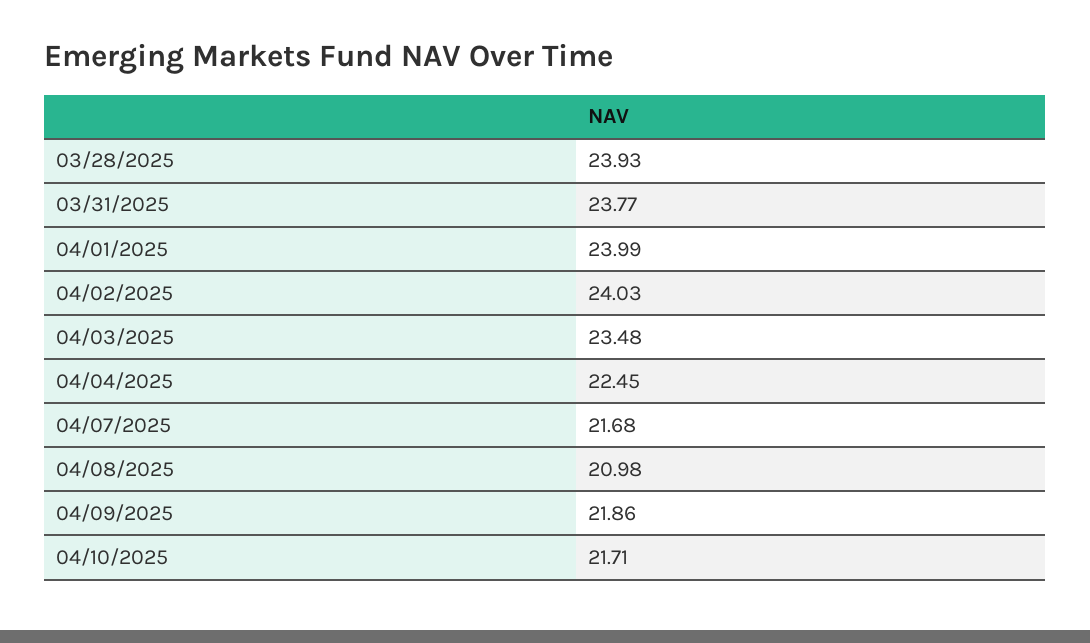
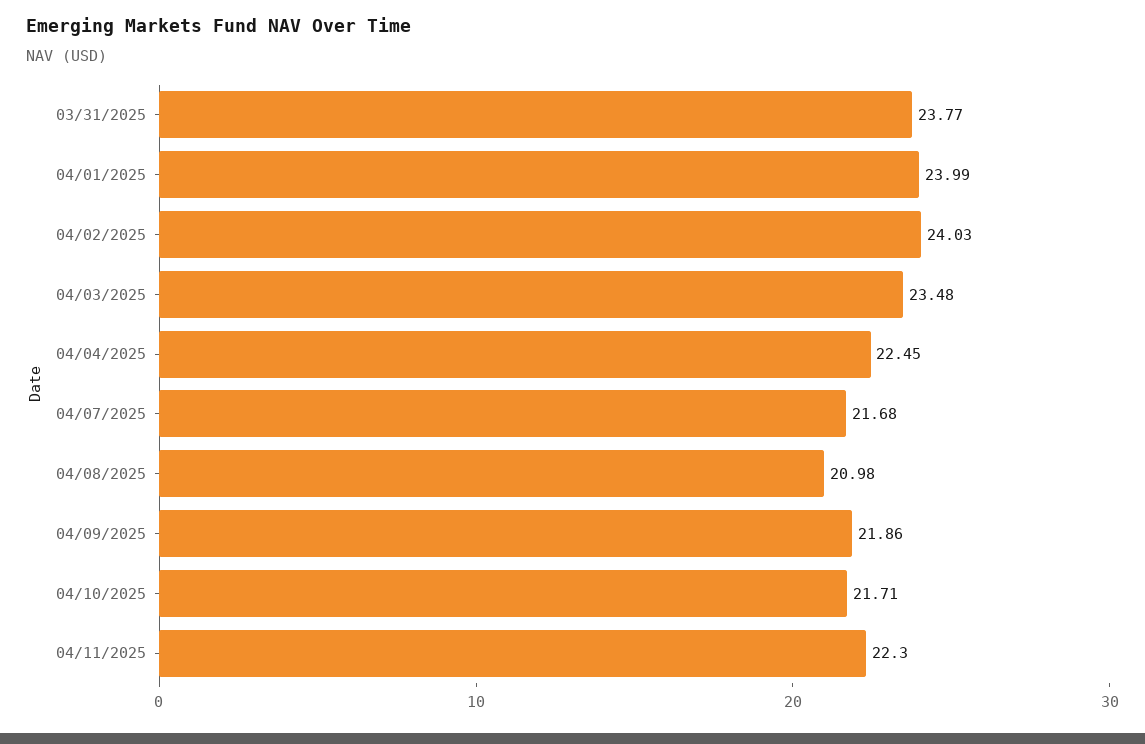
03/28/2025: 23.93 -> none
04/11/2025: none -> 22.3

